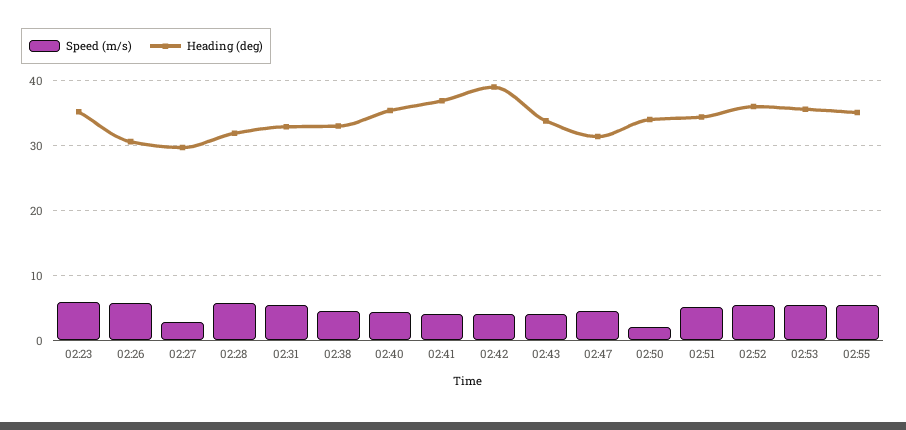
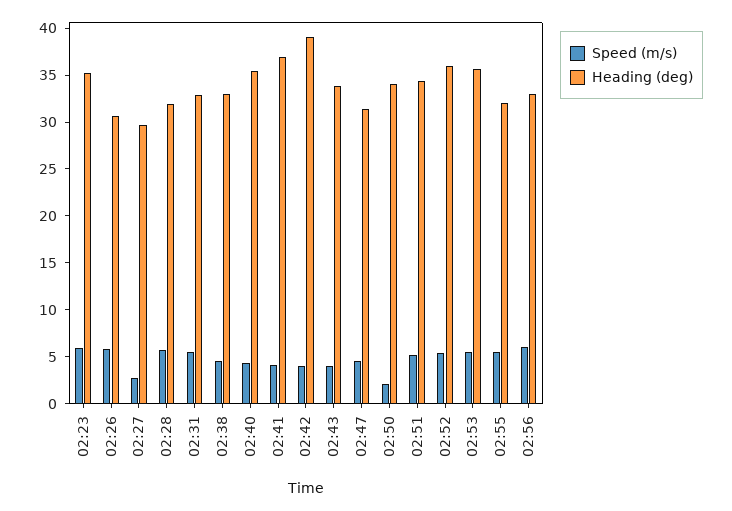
Heading (deg), 02:55: 35 -> 32
Speed (m/s), 02:56: none -> 6
Heading (deg), 02:56: none -> 33

